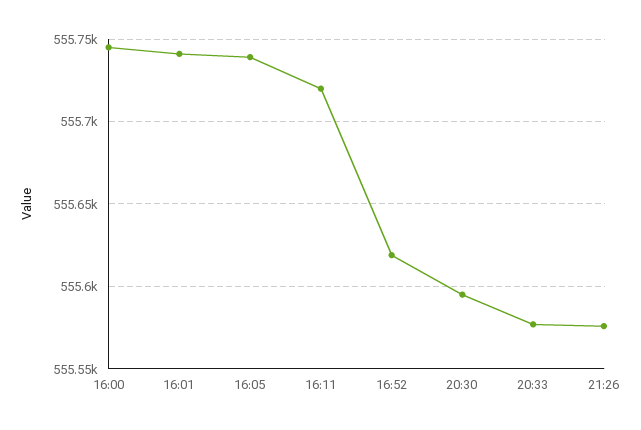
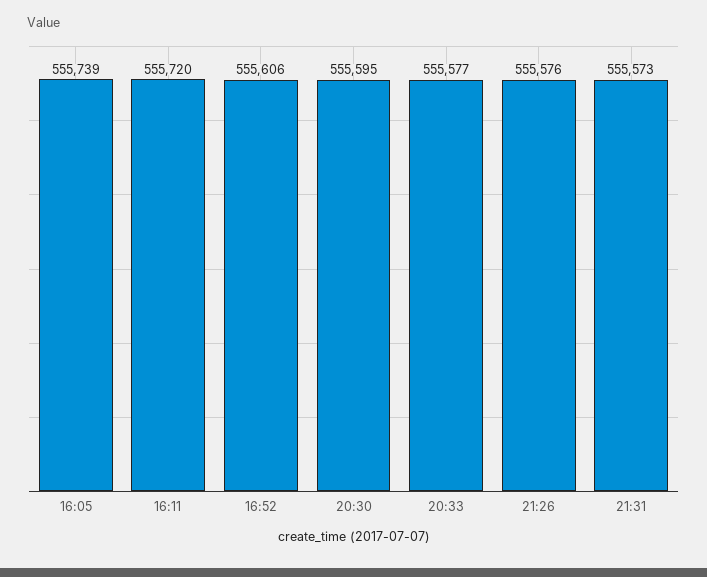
16:00: 555745 -> none
16:01: 555740 -> none
16:52: 555620 -> 555606
21:31: none -> 555573

